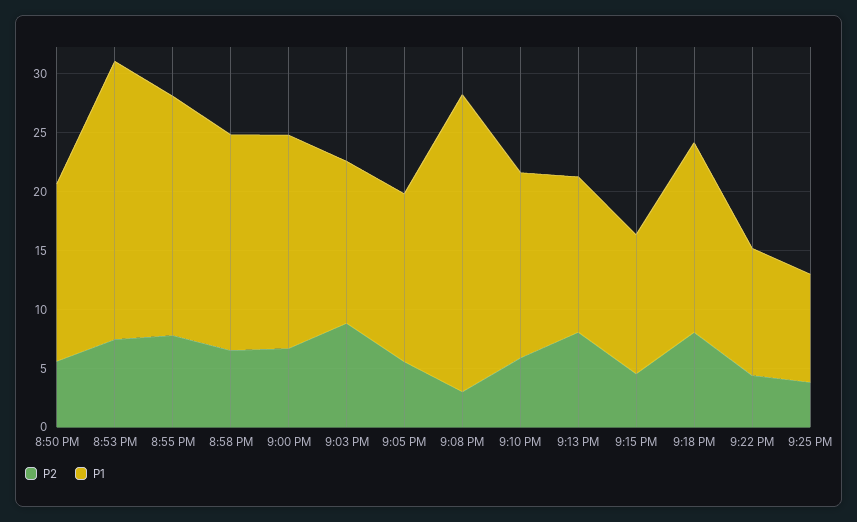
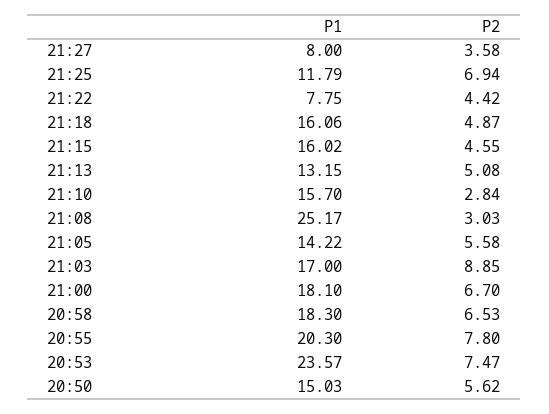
P1, 9:03 PM: 14 -> 17
P2, 9:10 PM: 6 -> 2.84
P2, 9:13 PM: 8 -> 5.08
P1, 9:15 PM: 12 -> 16.02
P2, 9:18 PM: 8 -> 4.87
P1, 9:22 PM: 11 -> 7.75
P2, 9:25 PM: 4 -> 6.94
P1, 9:25 PM: 9 -> 11.79
P1, 21:27: none -> 8
P2, 21:27: none -> 3.58

